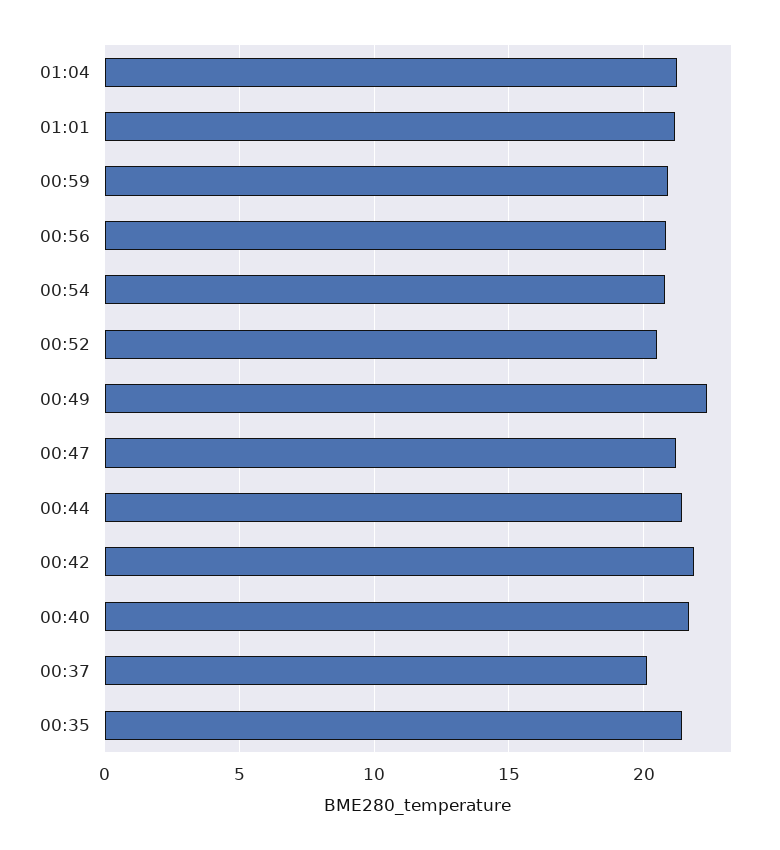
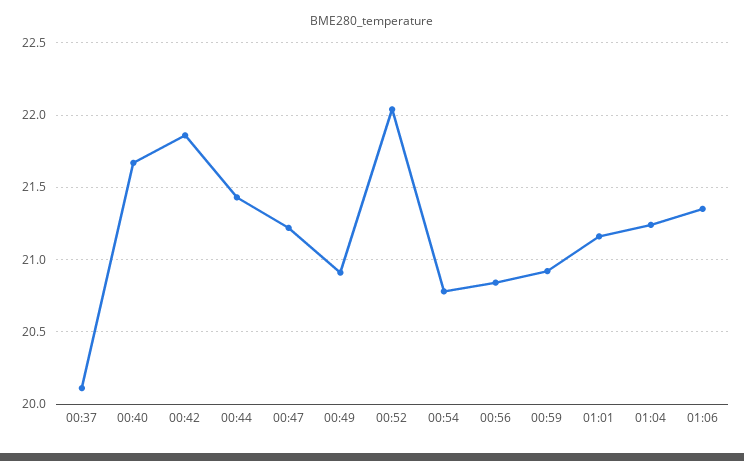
00:52: 20.5 -> 22.05
00:49: 22.5 -> 20.9
00:35: 21.5 -> none
01:06: none -> 21.35

